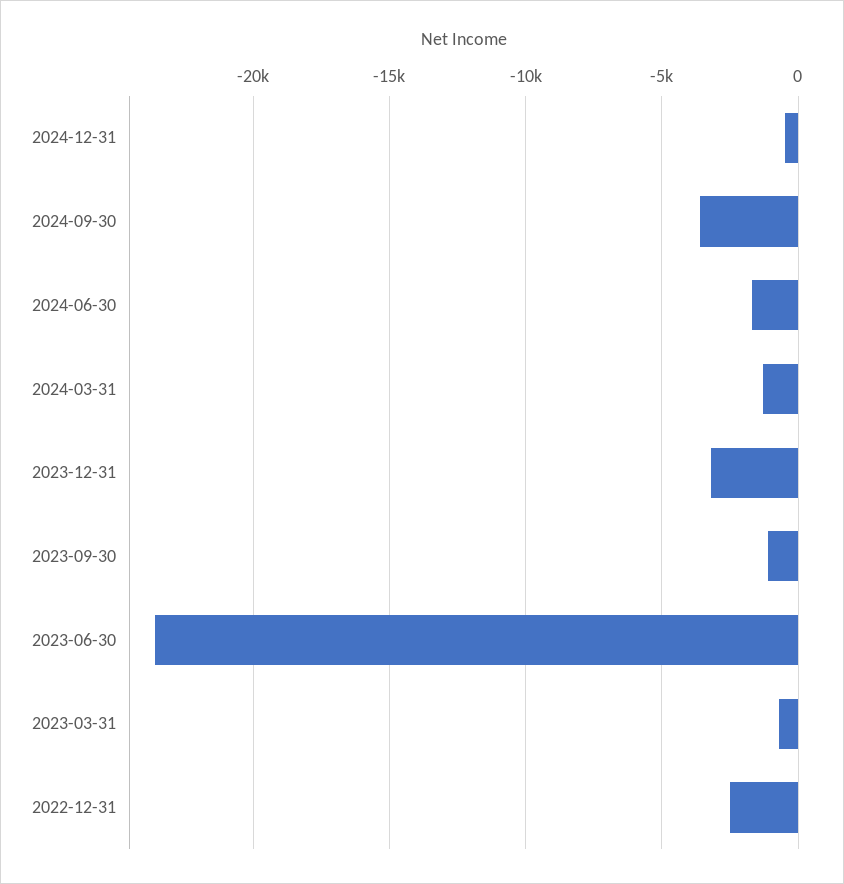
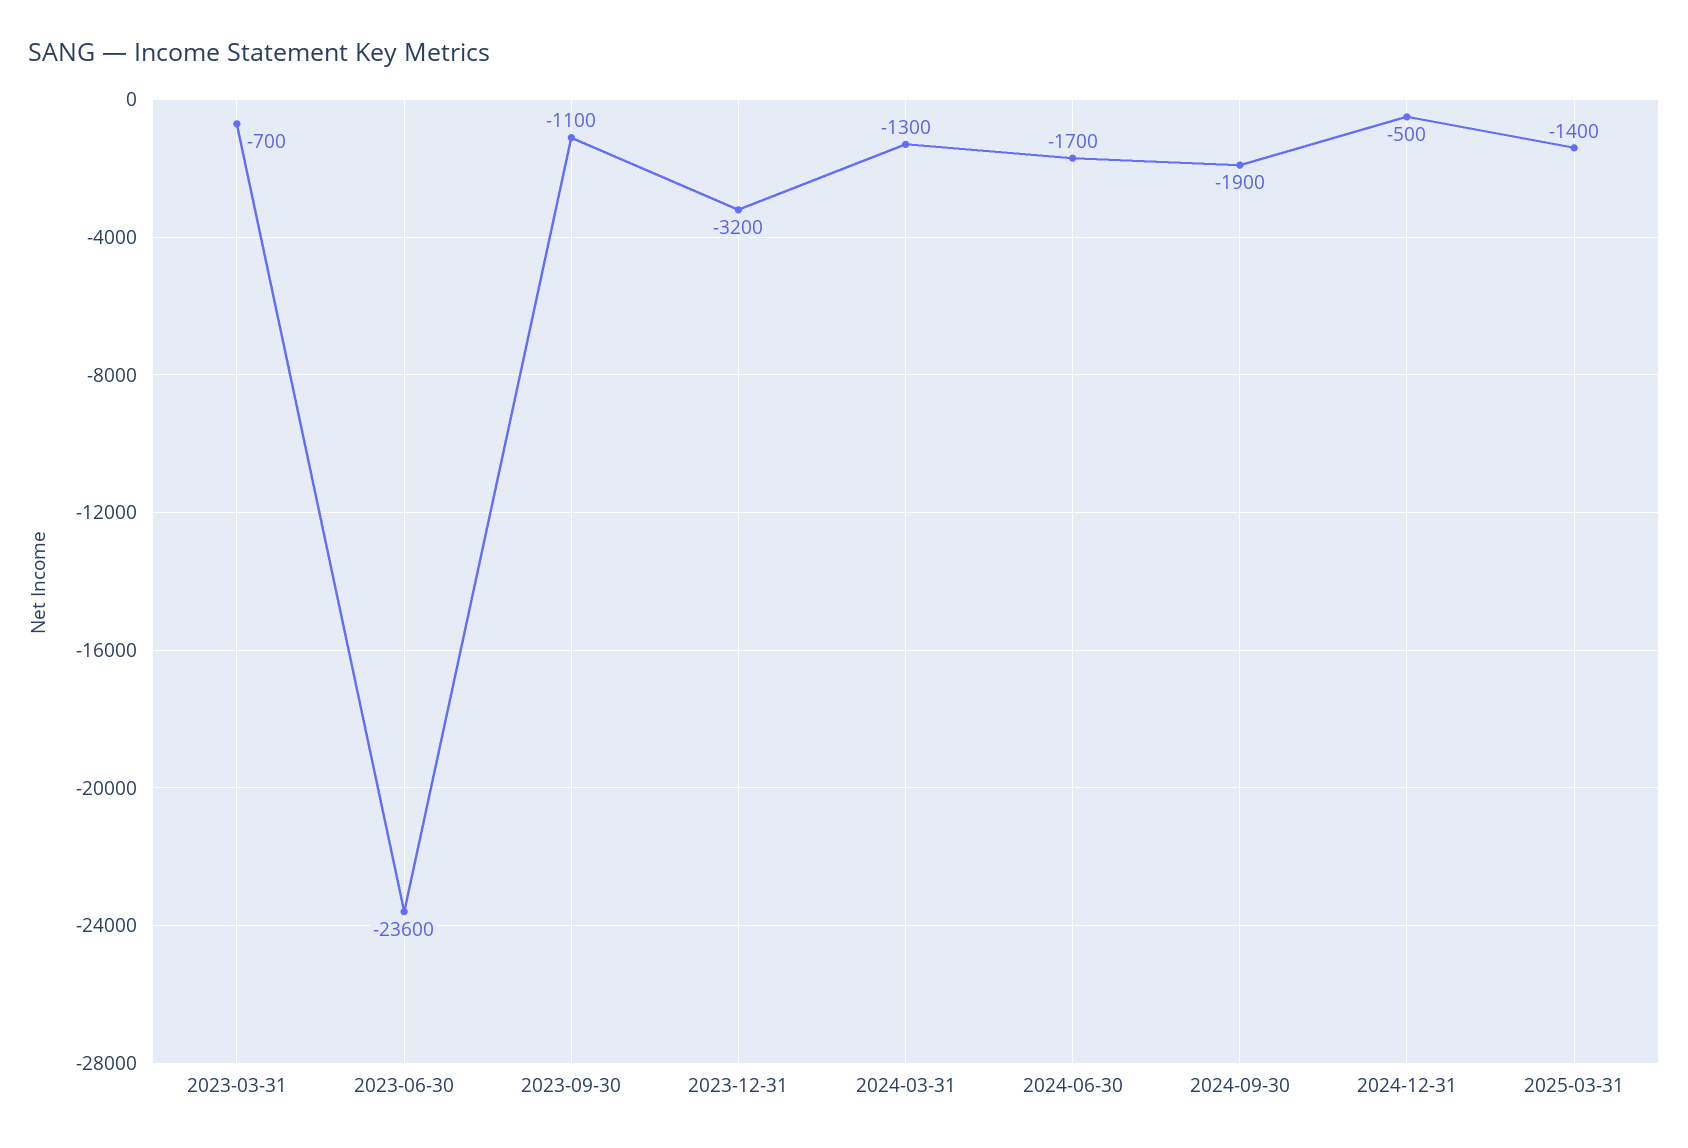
2024-09-30: -3500 -> -1900
2022-12-31: -2500 -> none
2025-03-31: none -> -1400

